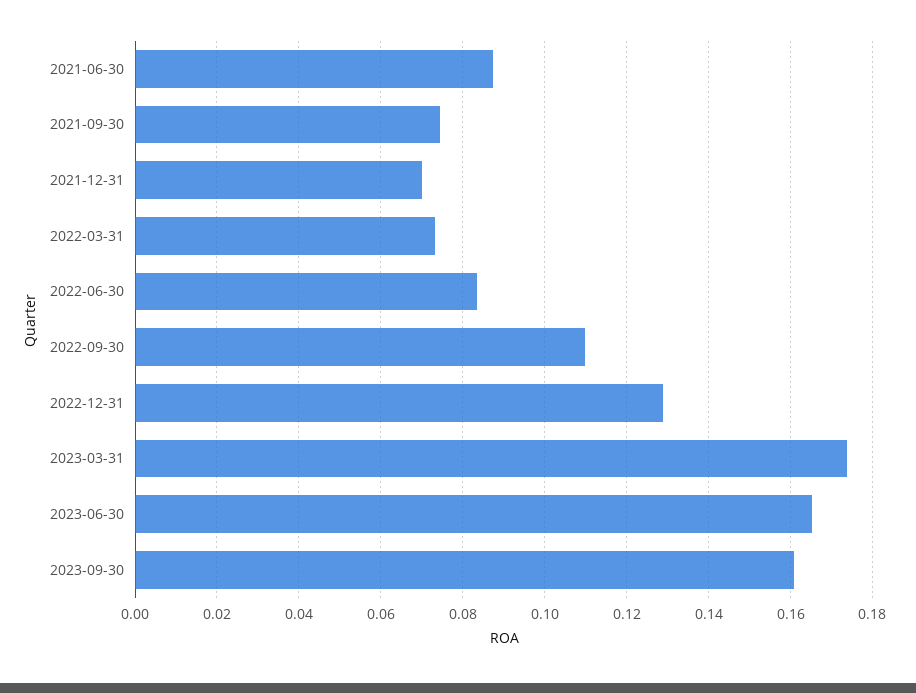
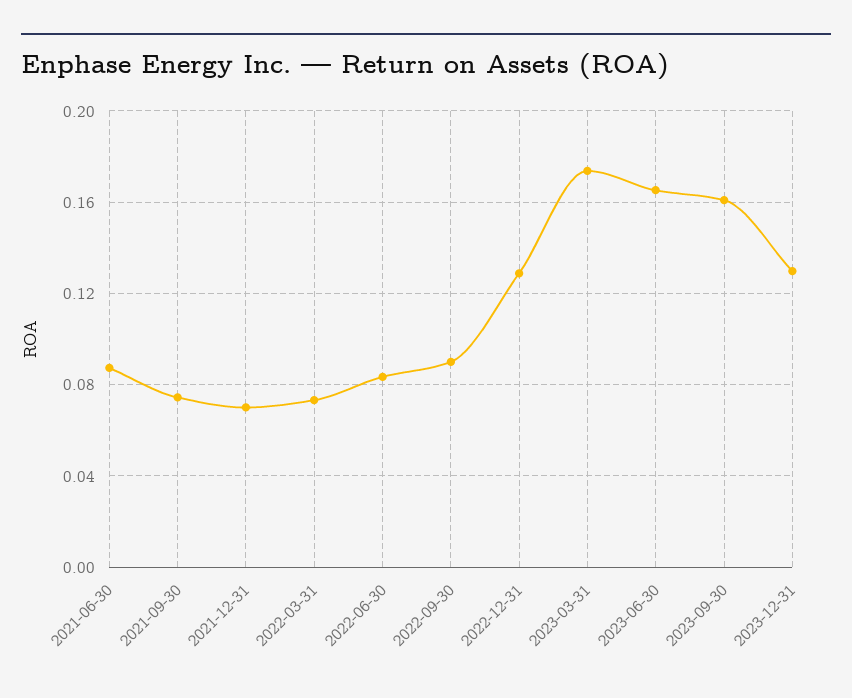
2022-09-30: 0.11 -> 0.09
2023-12-31: none -> 0.13

